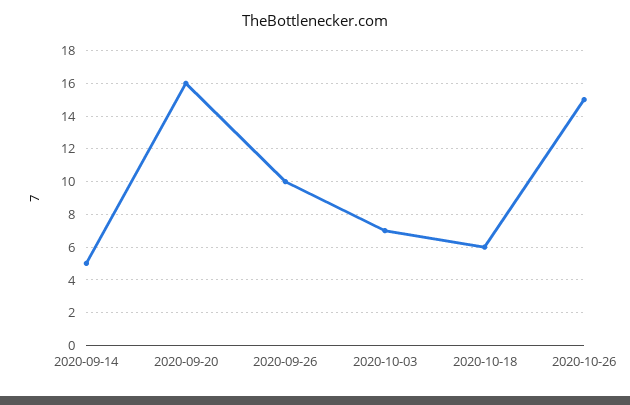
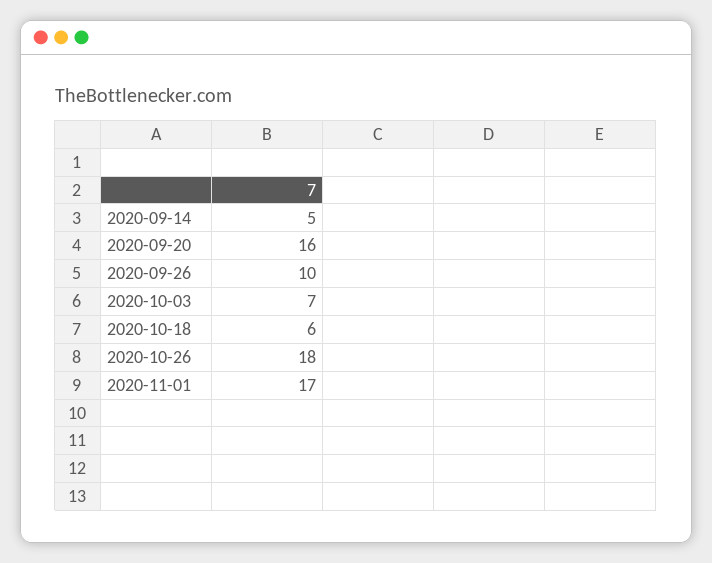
2020-10-26: 15 -> 18
2020-11-01: none -> 17

